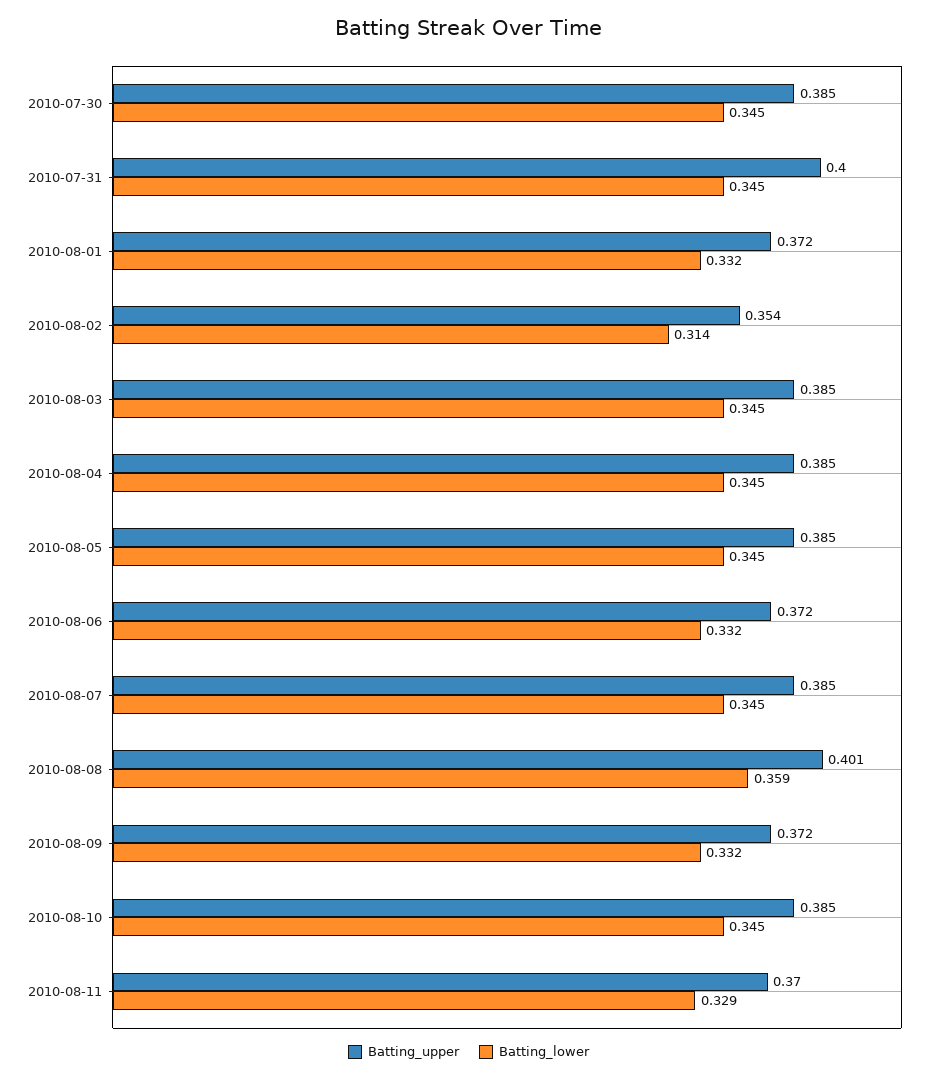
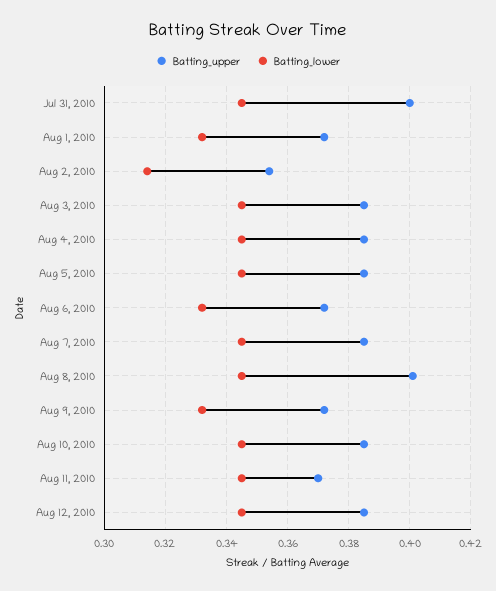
Batting_upper, 2010-07-30: 0.385 -> none
Batting_lower, 2010-07-30: 0.345 -> none
Batting_lower, 2010-08-08: 0.359 -> 0.345
Batting_lower, 2010-08-11: 0.329 -> 0.345
Batting_upper, Aug 12, 2010: none -> 0.385
Batting_lower, Aug 12, 2010: none -> 0.345

